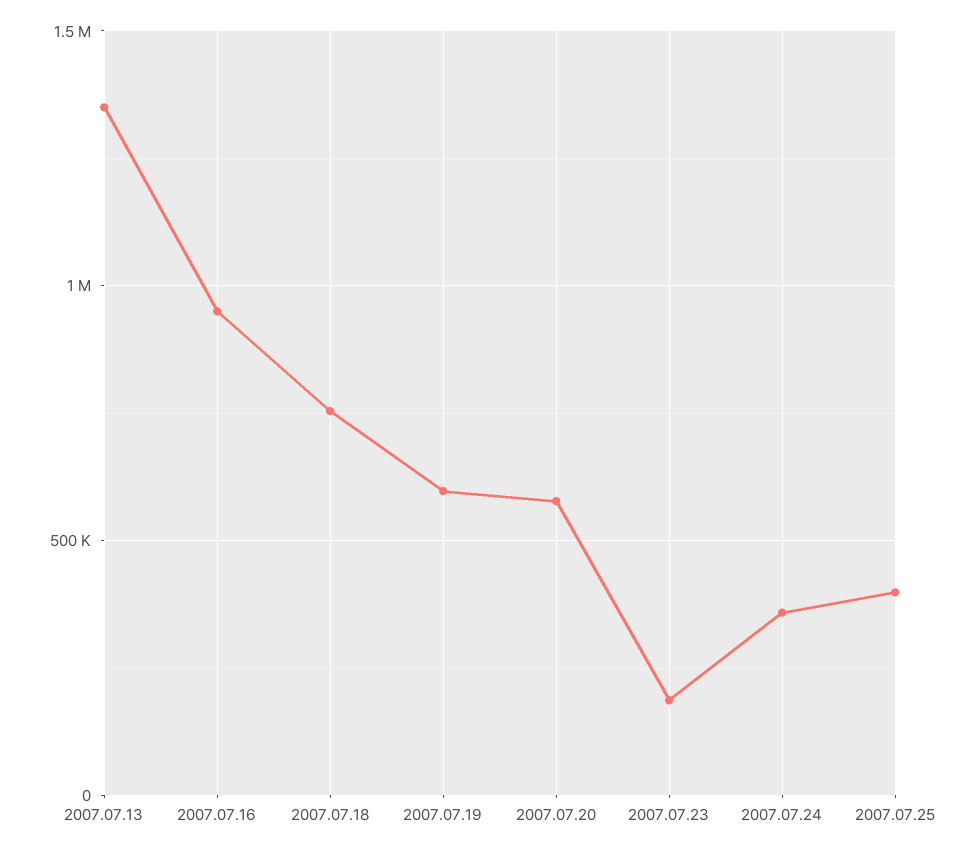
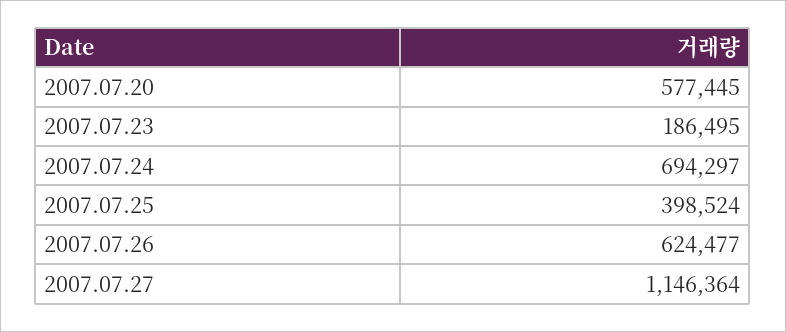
2007.07.13: 1350000 -> none
2007.07.16: 950000 -> none
2007.07.18: 750000 -> none
2007.07.19: 600000 -> none
2007.07.24: 350000 -> 694297
2007.07.26: none -> 624477
2007.07.27: none -> 1146364

